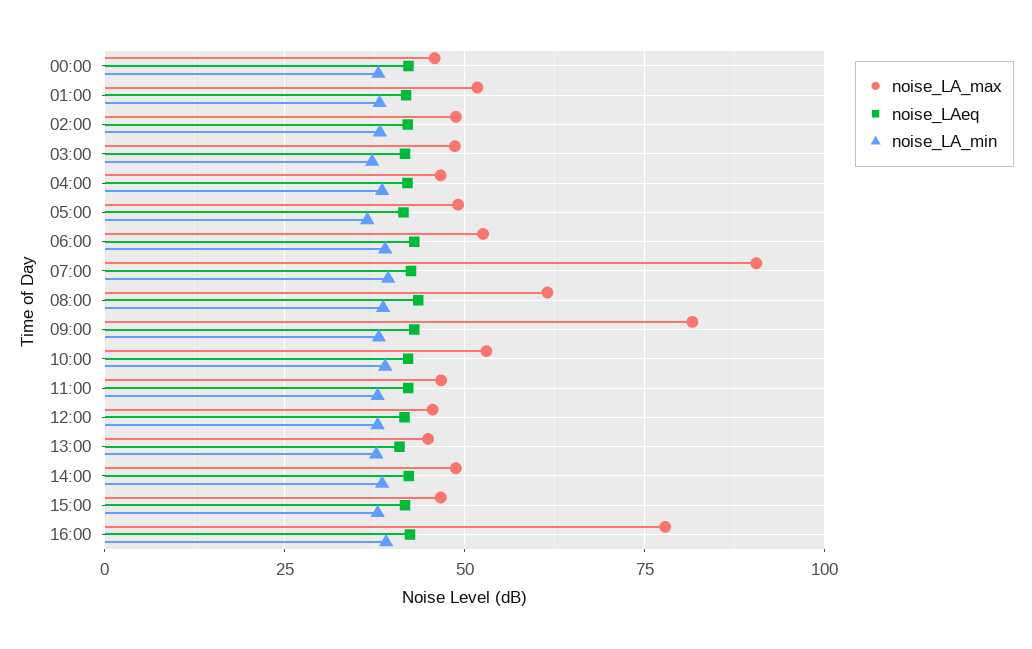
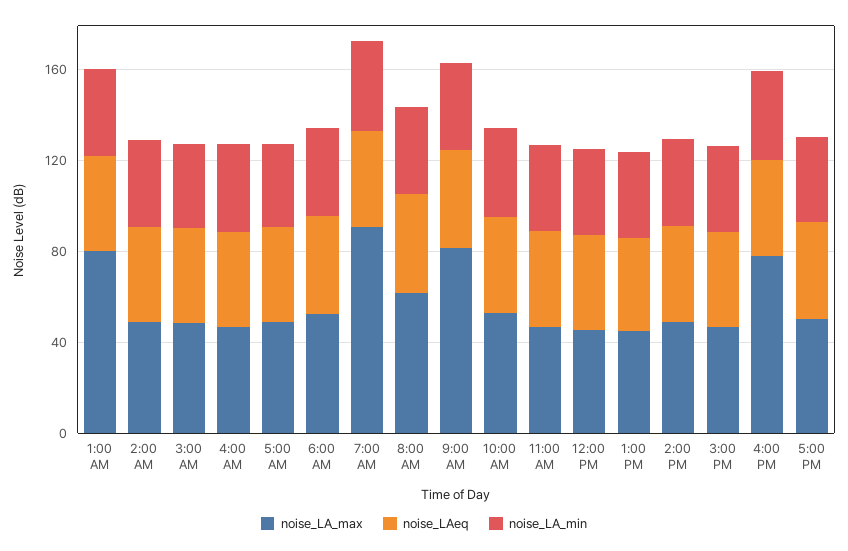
noise_LA_max, 00:00: 45 -> none
noise_LAeq, 00:00: 42.5 -> none
noise_LA_min, 00:00: 37.5 -> none
noise_LA_max, 01:00: 52.5 -> 80
noise_LA_max, 5:00 PM: none -> 50
noise_LAeq, 5:00 PM: none -> 40
noise_LA_min, 5:00 PM: none -> 40

